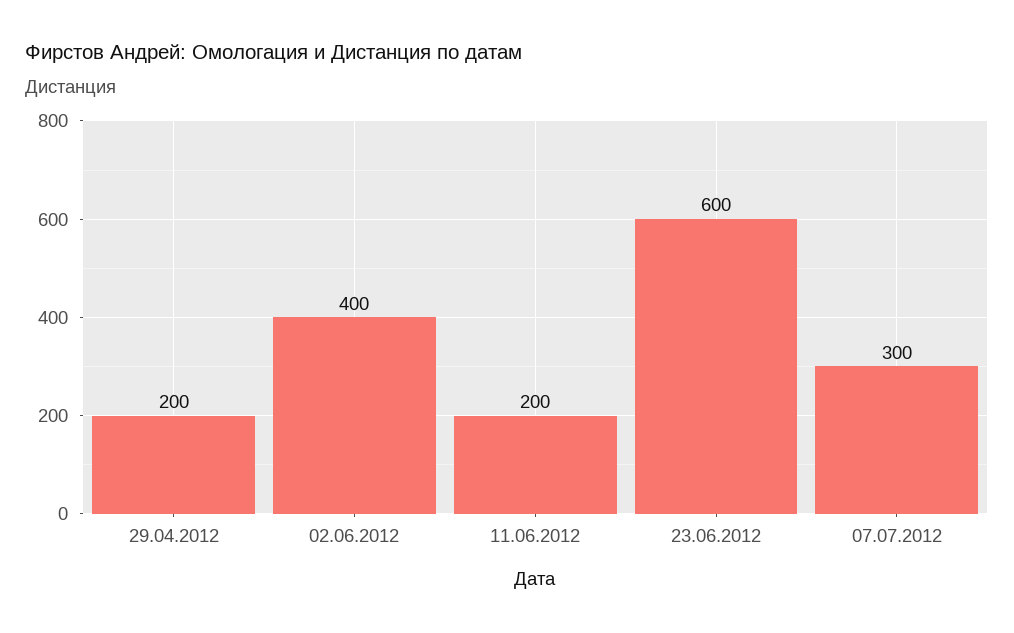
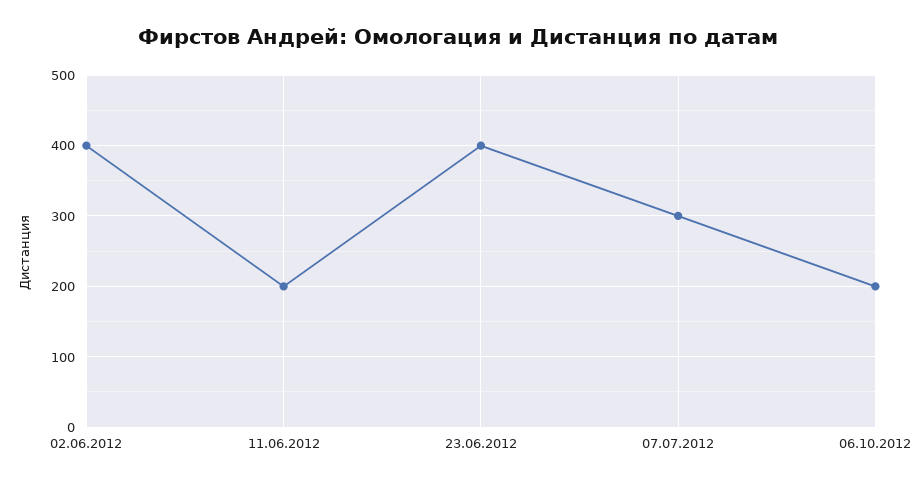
29.04.2012: 200 -> none
23.06.2012: 600 -> 400
06.10.2012: none -> 200

